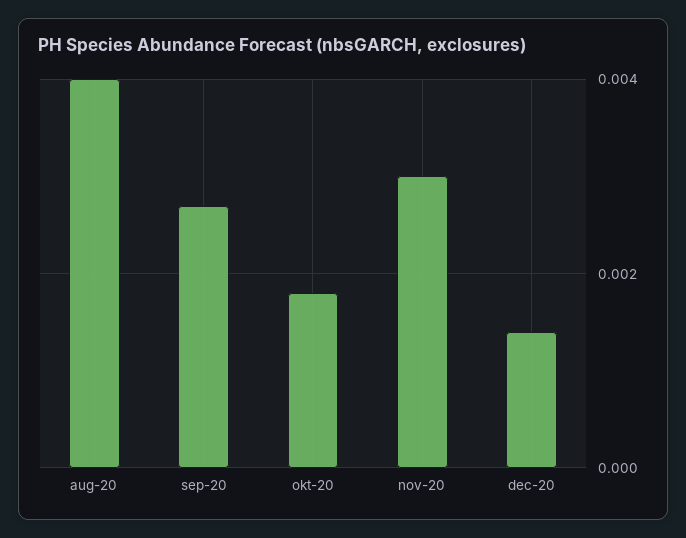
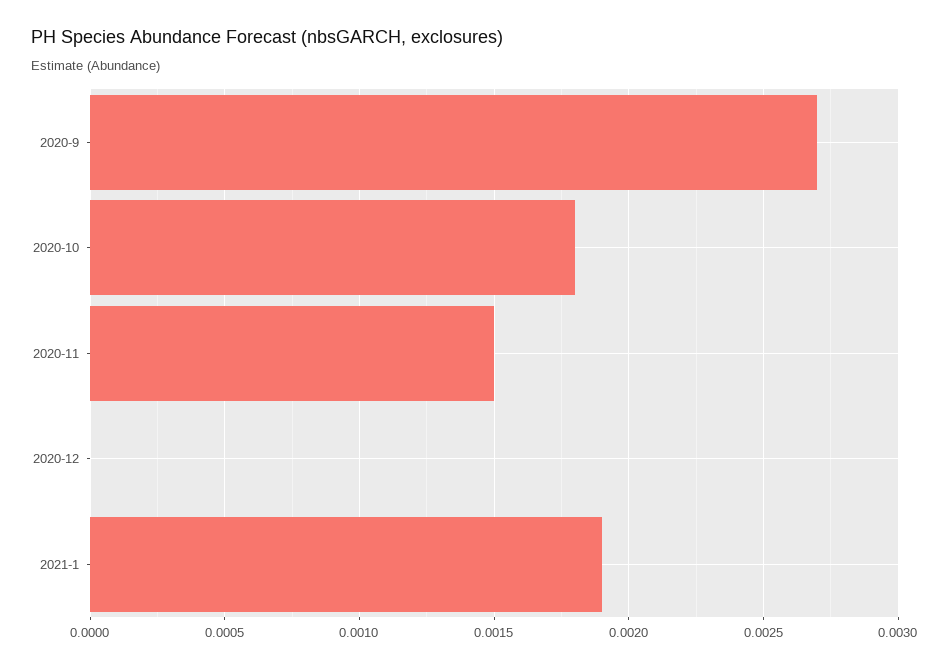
aug-20: 0.004 -> none
nov-20: 0.003 -> 0.0015
dec-20: 0.0015 -> 0
2021-1: none -> 0.0019

